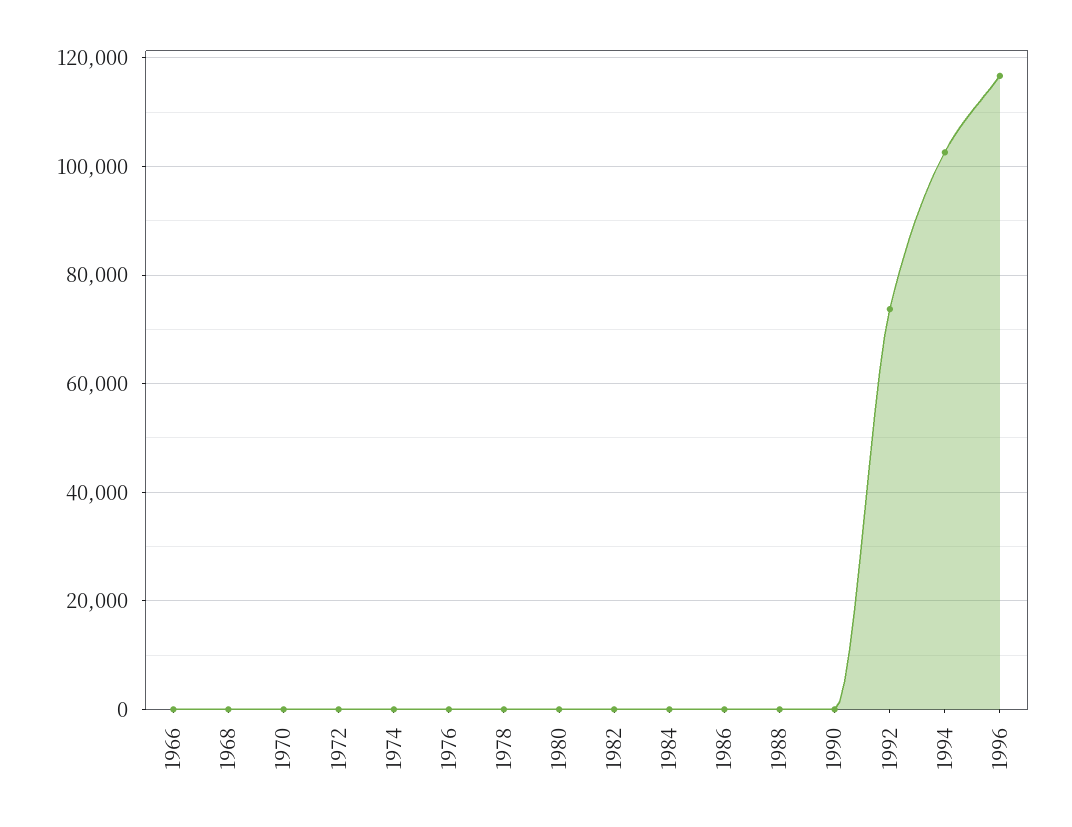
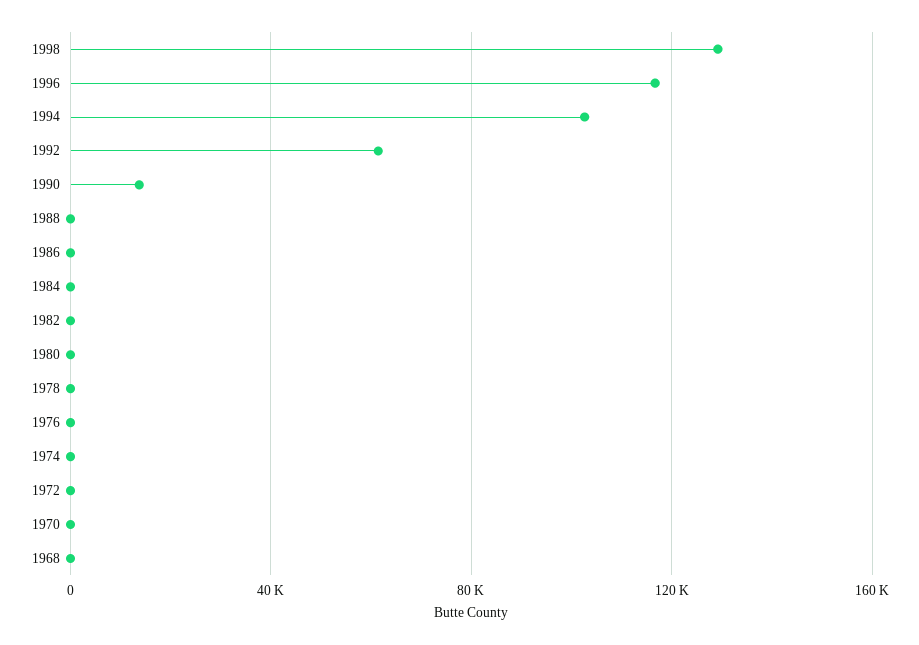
1966: 0 -> none
1990: 0 -> 15000
1992: 74000 -> 60000
1998: none -> 130000

